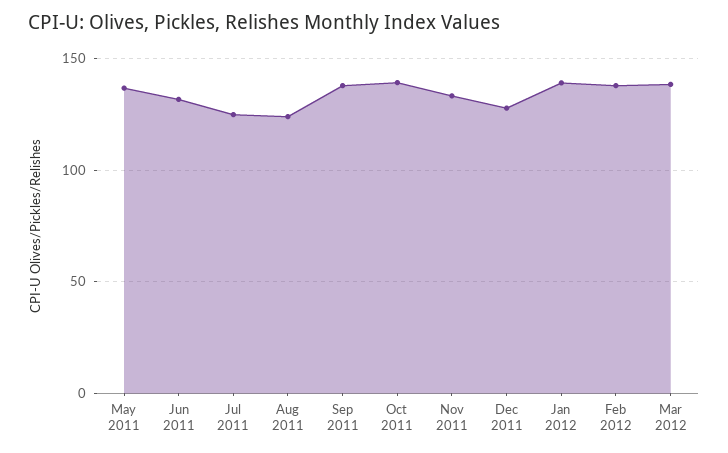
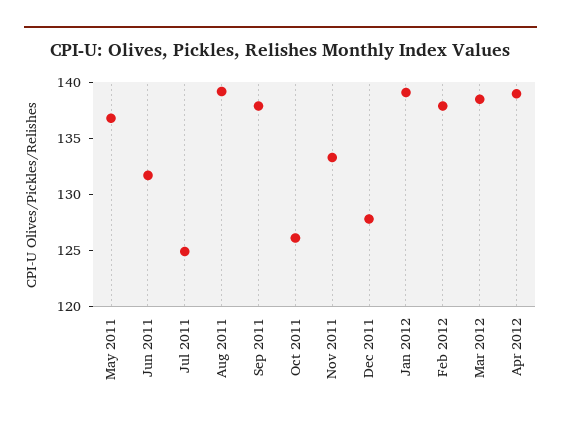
Aug 2011: 125 -> 139
Oct 2011: 140 -> 126
Apr 2012: none -> 139

